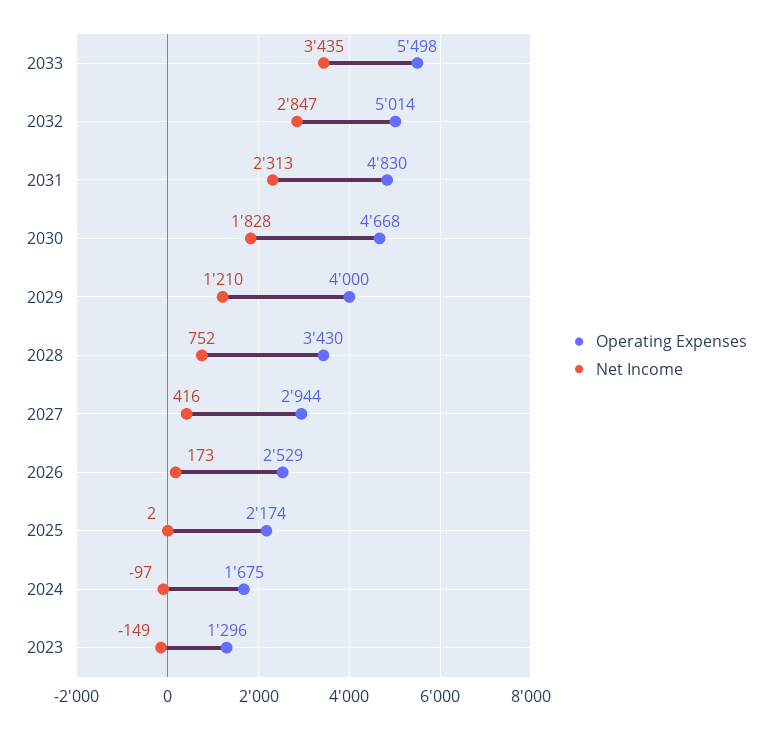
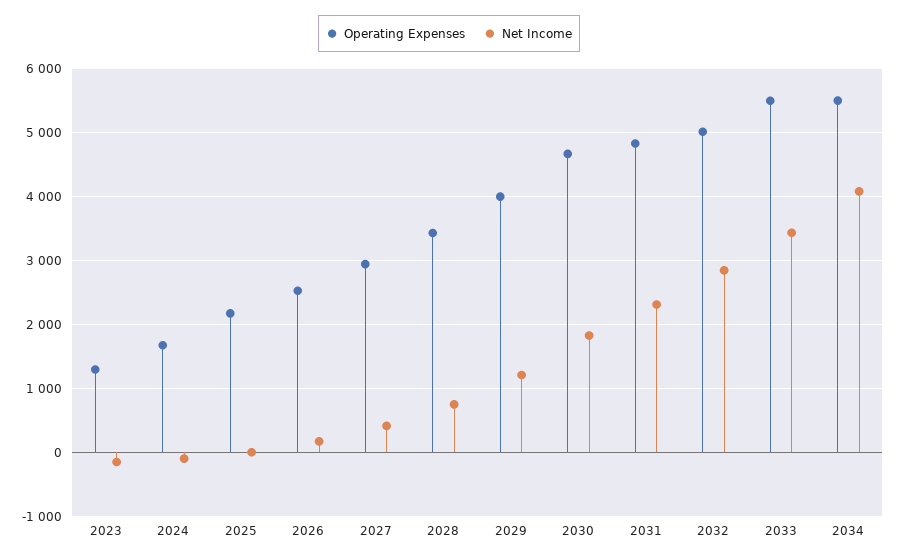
Operating Expenses, 2034: none -> 5500
Net Income, 2034: none -> 4100

